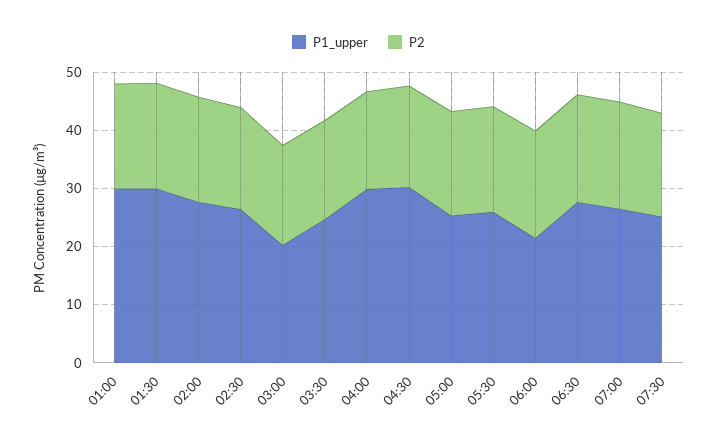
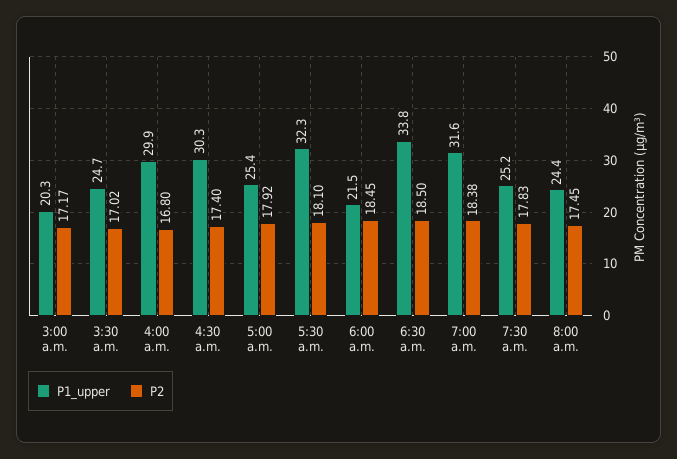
P1_upper, 01:00: 30 -> none
P2, 01:00: 18 -> none
P1_upper, 01:30: 30 -> none
P2, 01:30: 18 -> none
P1_upper, 02:00: 28 -> none
P2, 02:00: 18 -> none
P1_upper, 02:30: 26 -> none
P2, 02:30: 18 -> none
P1_upper, 05:30: 26 -> 32.3
P1_upper, 06:30: 28 -> 33.8
P1_upper, 07:00: 26 -> 31.6
P1_upper, 8:00 a.m.: none -> 24.4
P2, 8:00 a.m.: none -> 17.45

